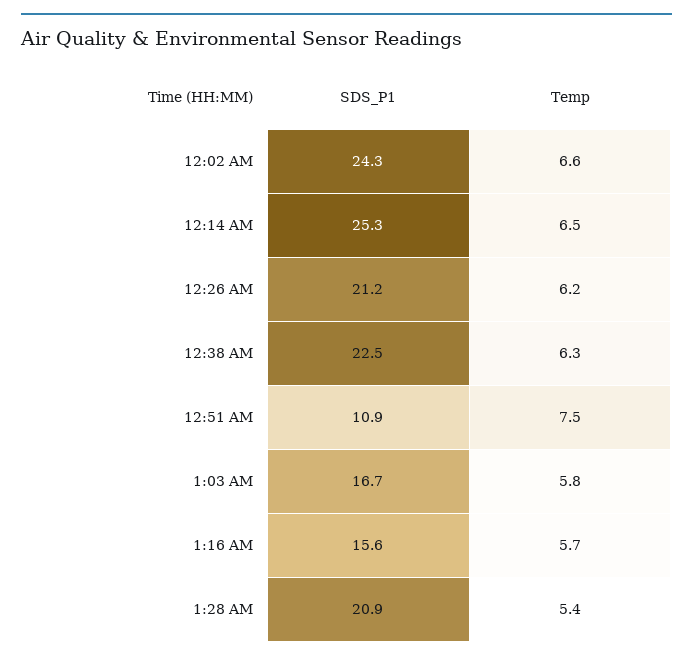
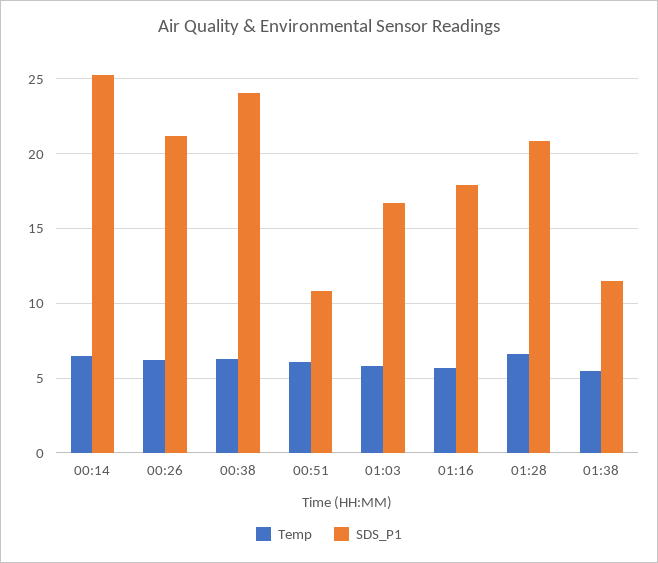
SDS_P1, 12:02 AM: 24.3 -> none
Temp, 12:02 AM: 6.6 -> none
SDS_P1, 12:38 AM: 22.5 -> 24
Temp, 12:51 AM: 7.5 -> 6
SDS_P1, 1:16 AM: 15.6 -> 18
Temp, 1:28 AM: 5.4 -> 6.5
Temp, 01:38: none -> 5.5
SDS_P1, 01:38: none -> 11.5

